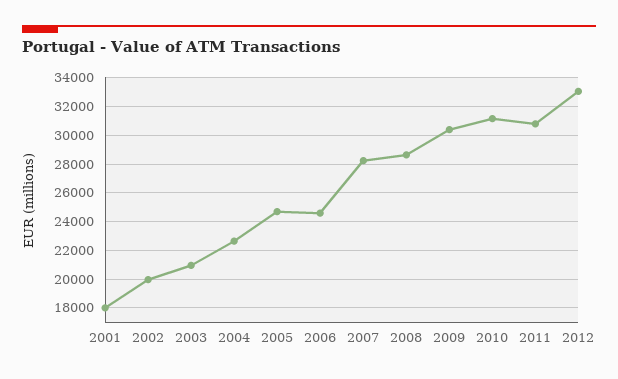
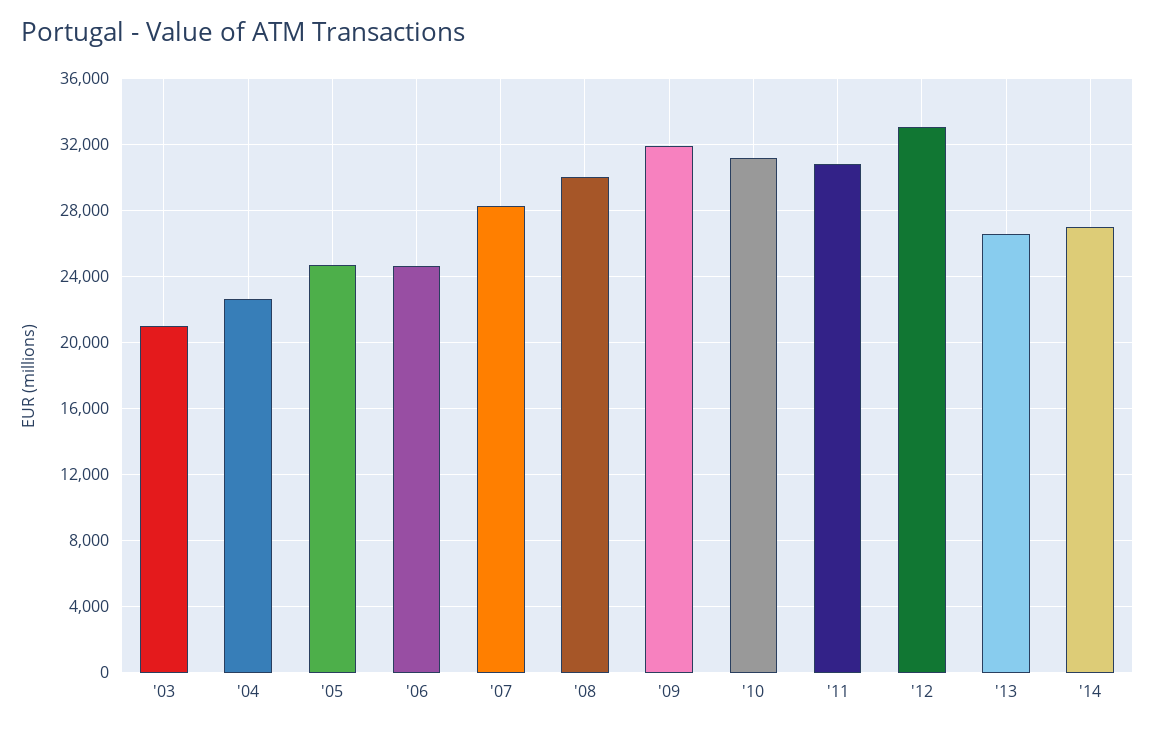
2001: 18000 -> none
2002: 20000 -> none
2008: 28500 -> 30000
2009: 30500 -> 32000
'13: none -> 26500
'14: none -> 27000

